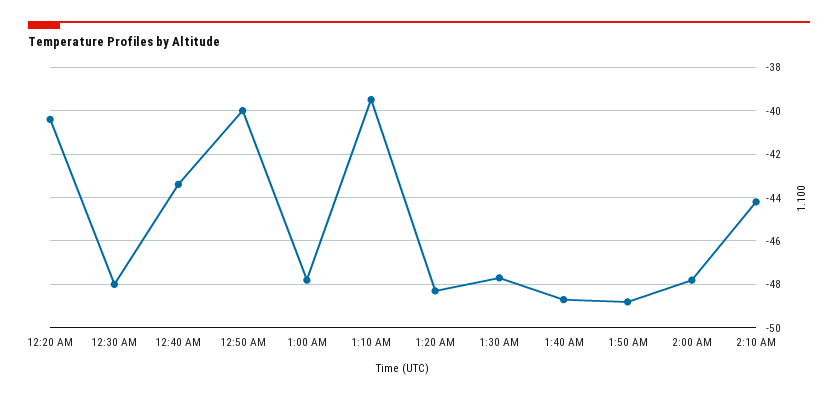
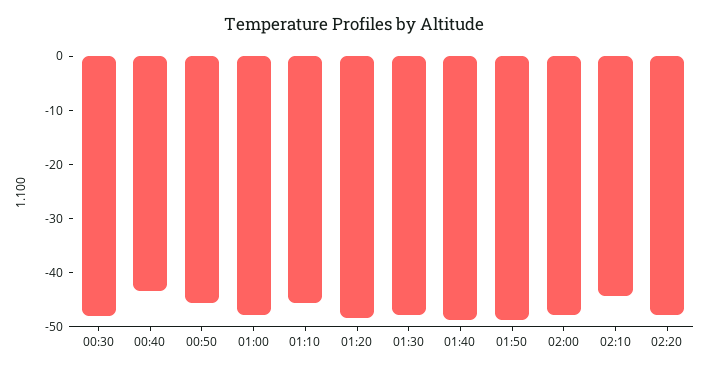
12:20 AM: -40.5 -> none
12:50 AM: -40 -> -46
1:10 AM: -39.5 -> -46
02:20: none -> -48

